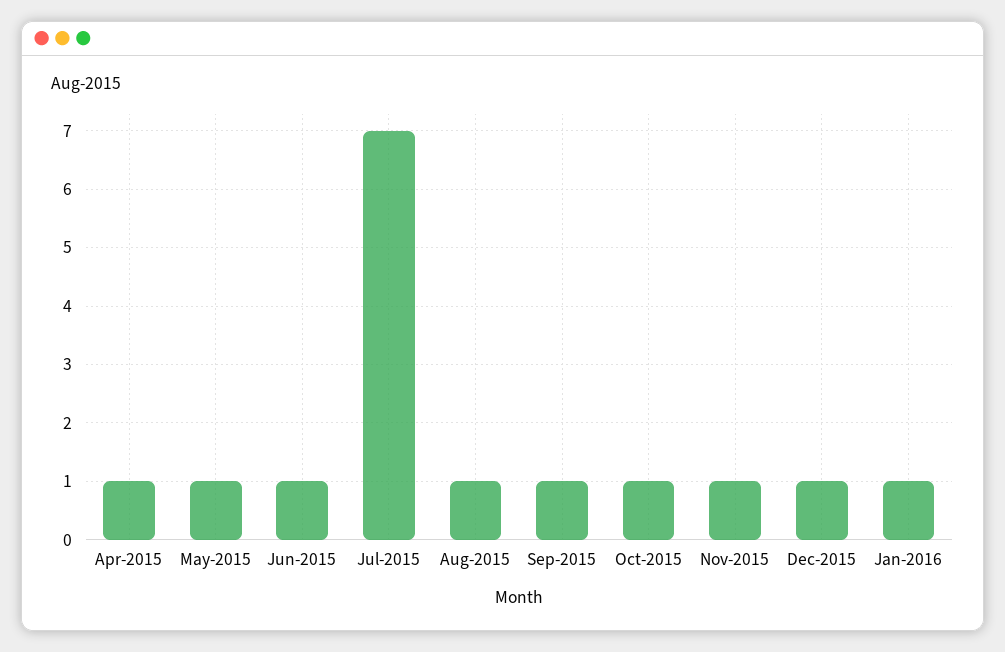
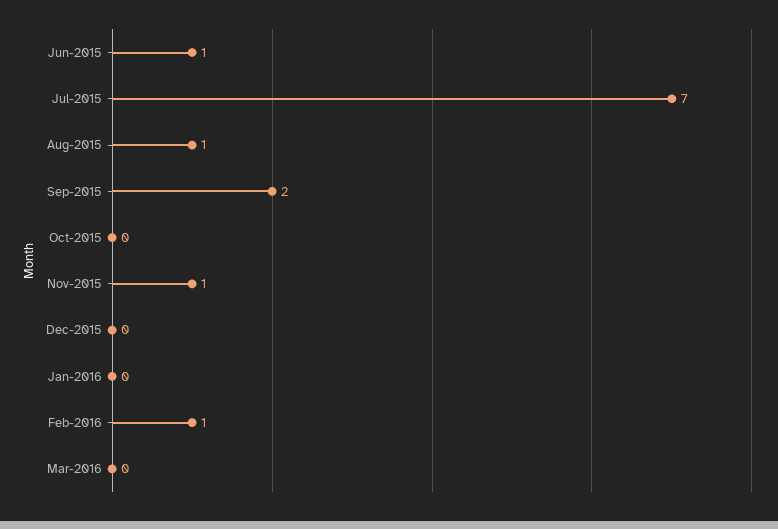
Apr-2015: 1 -> none
May-2015: 1 -> none
Sep-2015: 1 -> 2
Oct-2015: 1 -> 0
Dec-2015: 1 -> 0
Jan-2016: 1 -> 0
Feb-2016: none -> 1
Mar-2016: none -> 0

